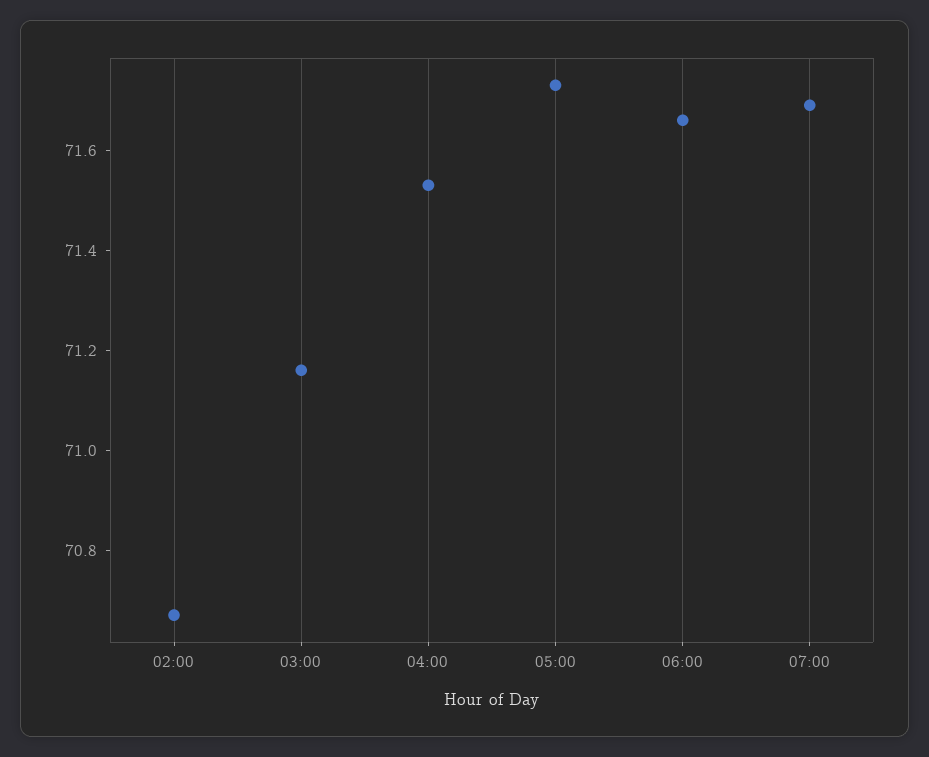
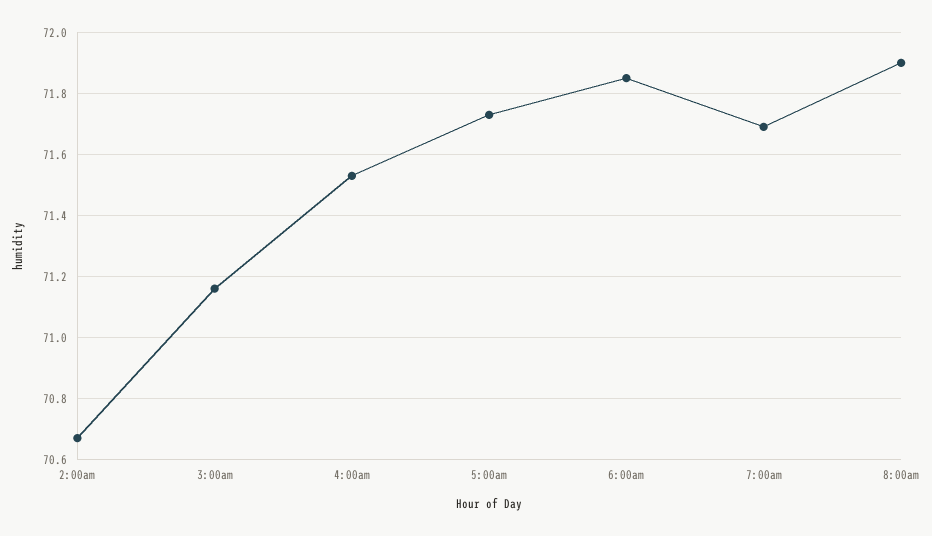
06:00: 71.65 -> 71.85
8:00am: none -> 71.9

